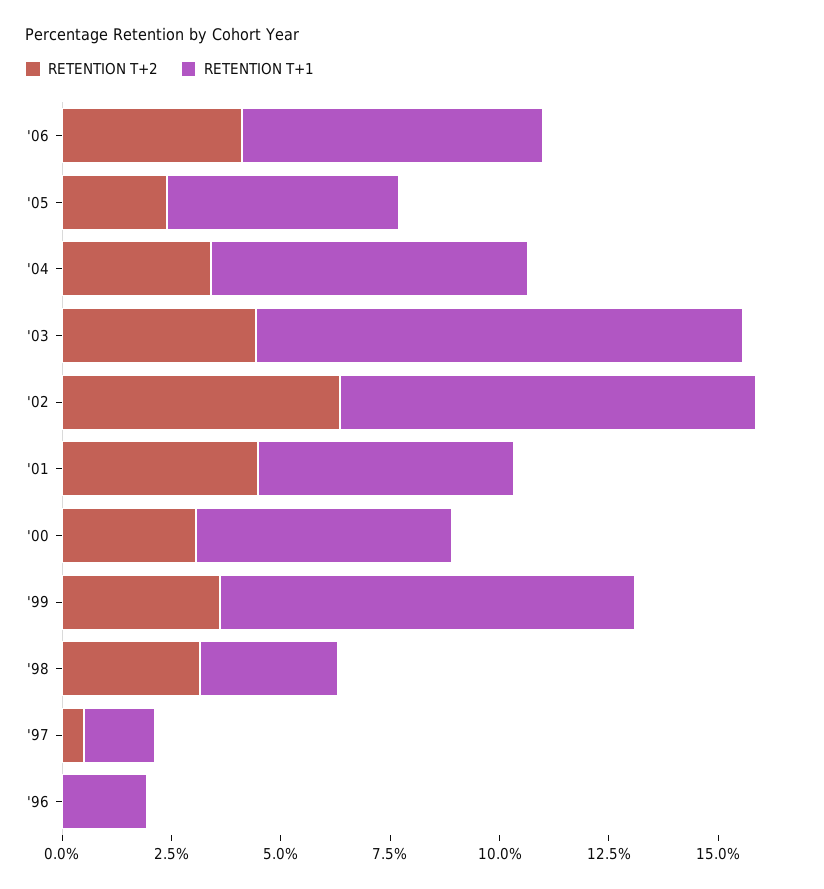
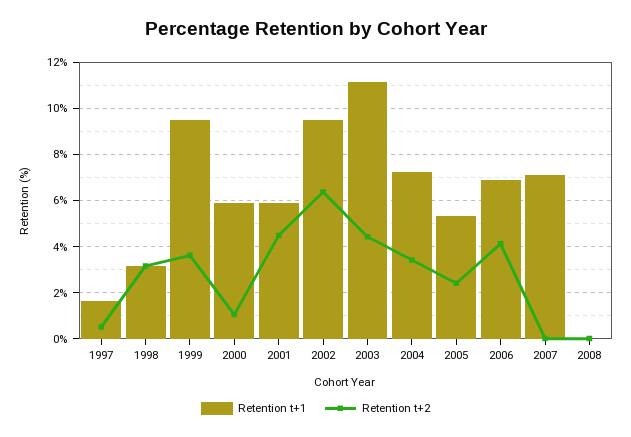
RETENTION T+2, '00: 3 -> 1
RETENTION T+2, '96: 0 -> none
RETENTION T+1, '96: 2 -> none
RETENTION T+1, 2007: none -> 7
RETENTION T+2, 2007: none -> 0
RETENTION T+1, 2008: none -> 0
RETENTION T+2, 2008: none -> 0

